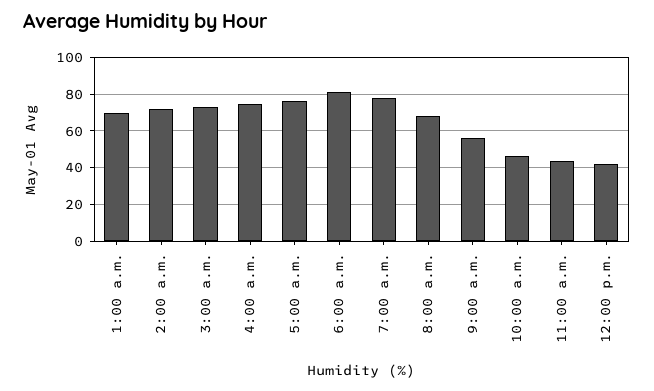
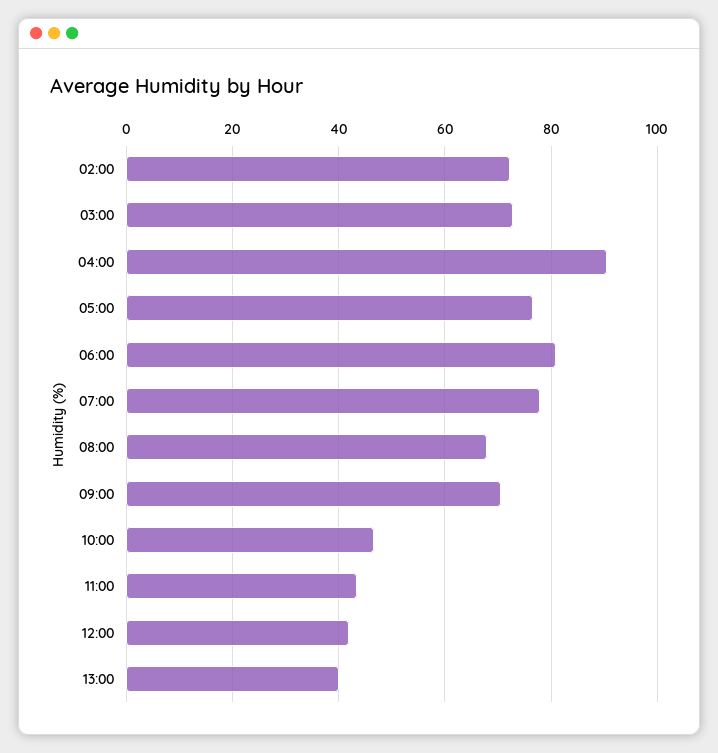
1:00 a.m.: 70 -> none
4:00 a.m.: 75 -> 90
9:00 a.m.: 55 -> 70
13:00: none -> 40

